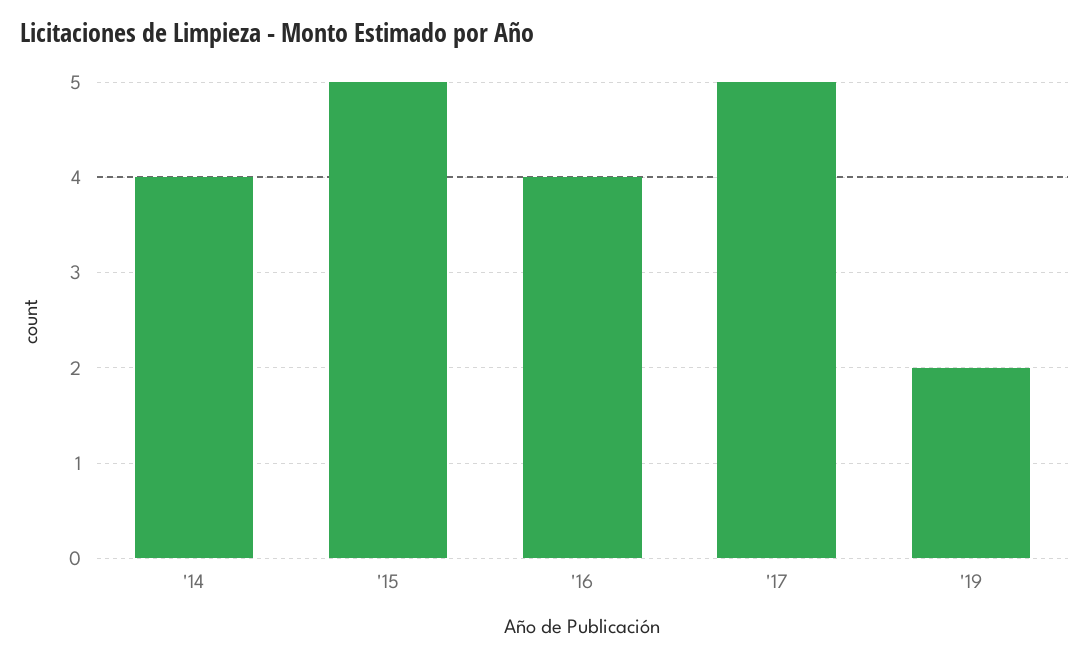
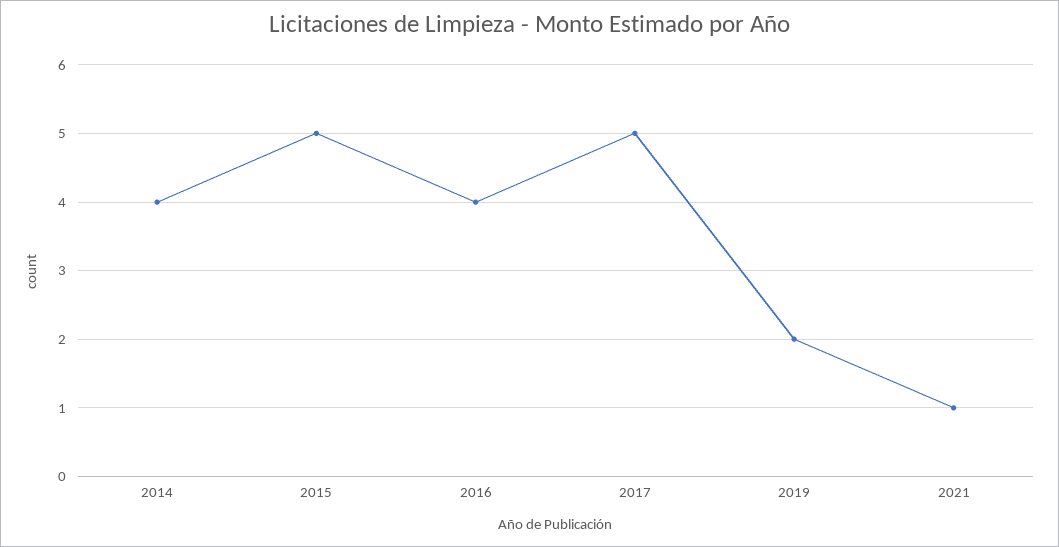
2021: none -> 1

